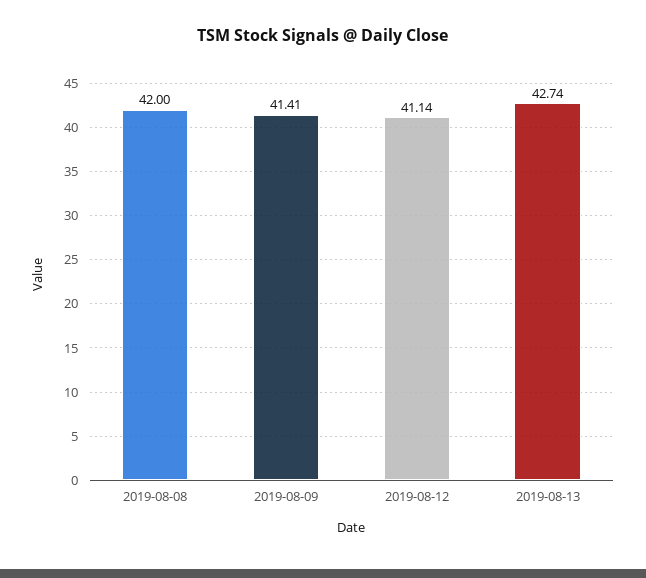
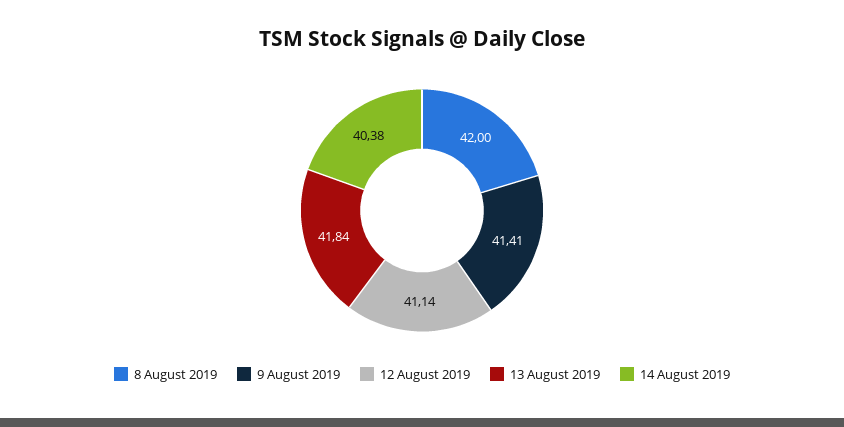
2019-08-13: 42.74 -> 41.84
14 August 2019: none -> 40.38

